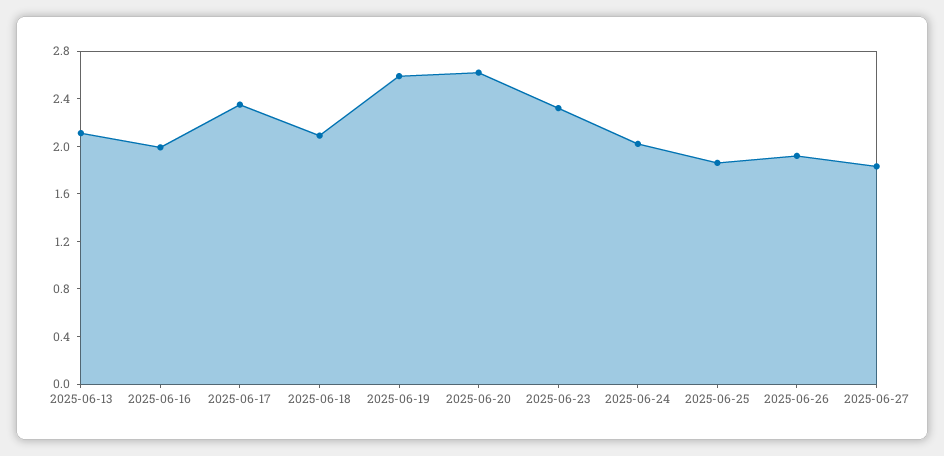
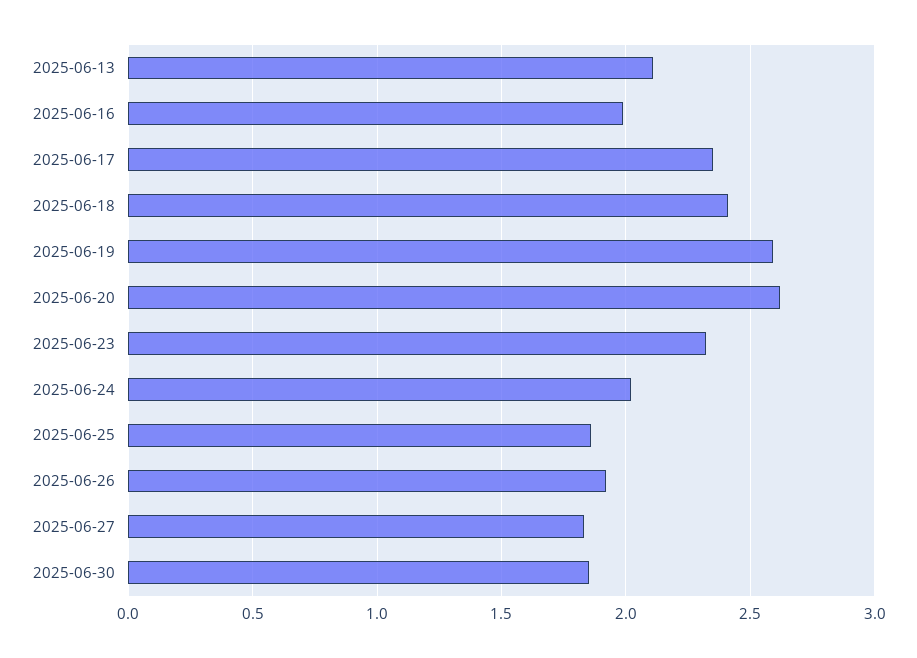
2025-06-18: 2.1 -> 2.4
2025-06-30: none -> 1.85

